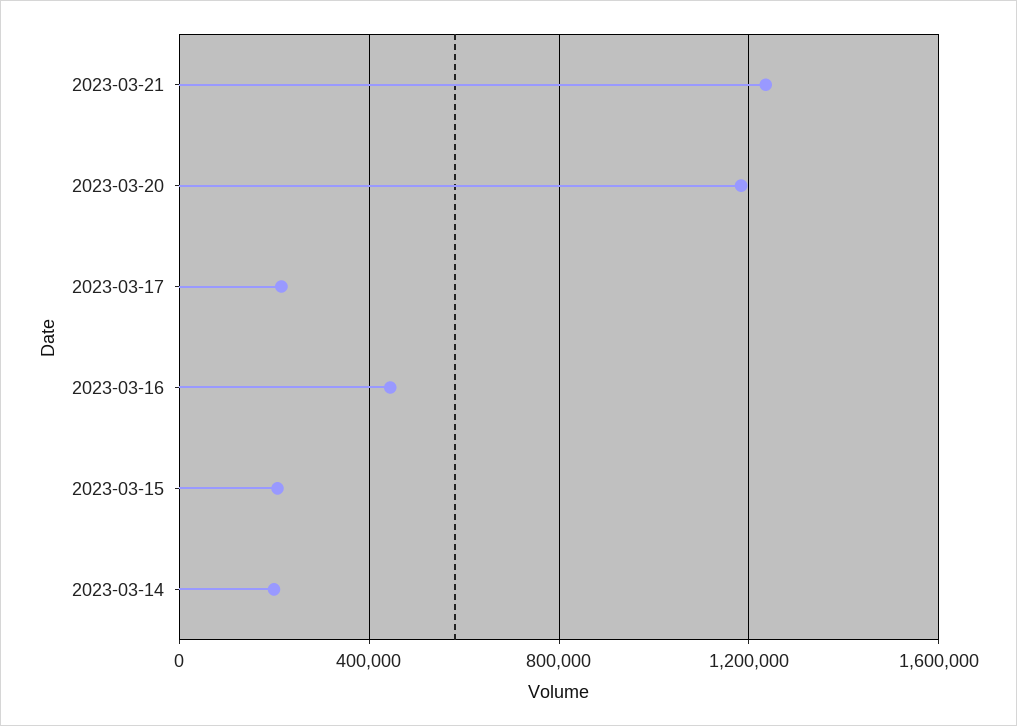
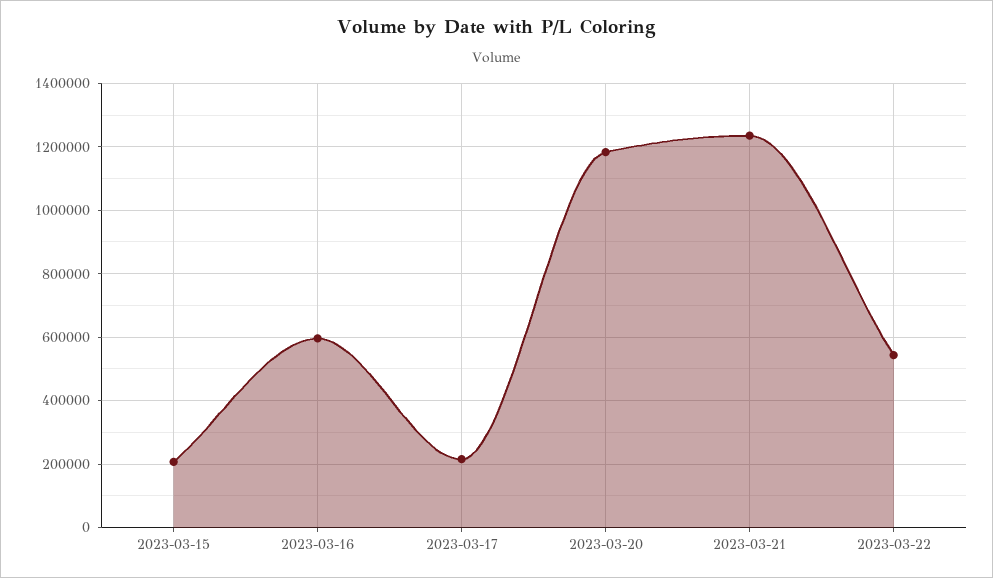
2023-03-16: 450000 -> 600000
2023-03-14: 200000 -> none
2023-03-22: none -> 540000

